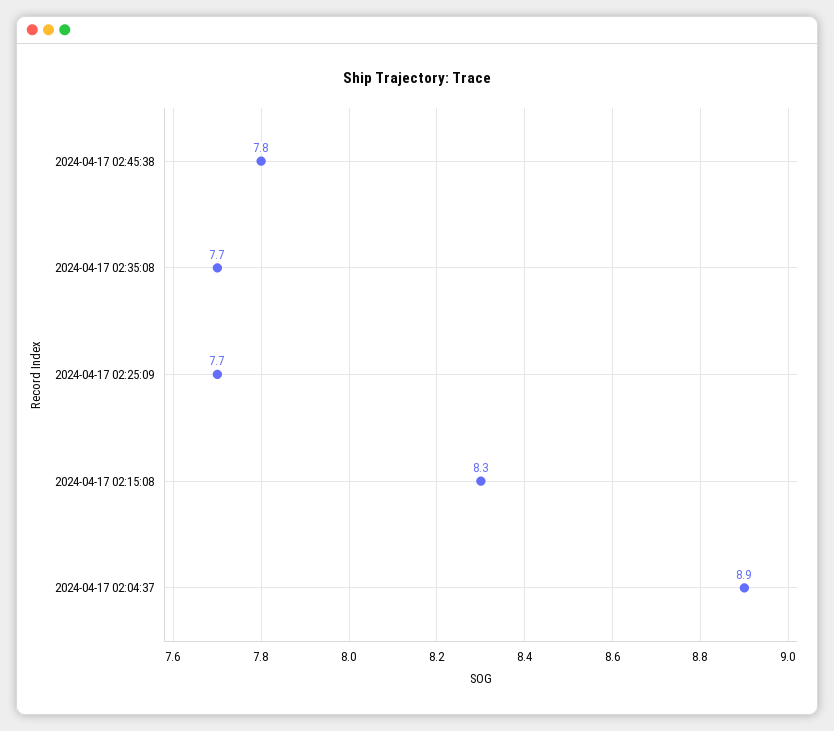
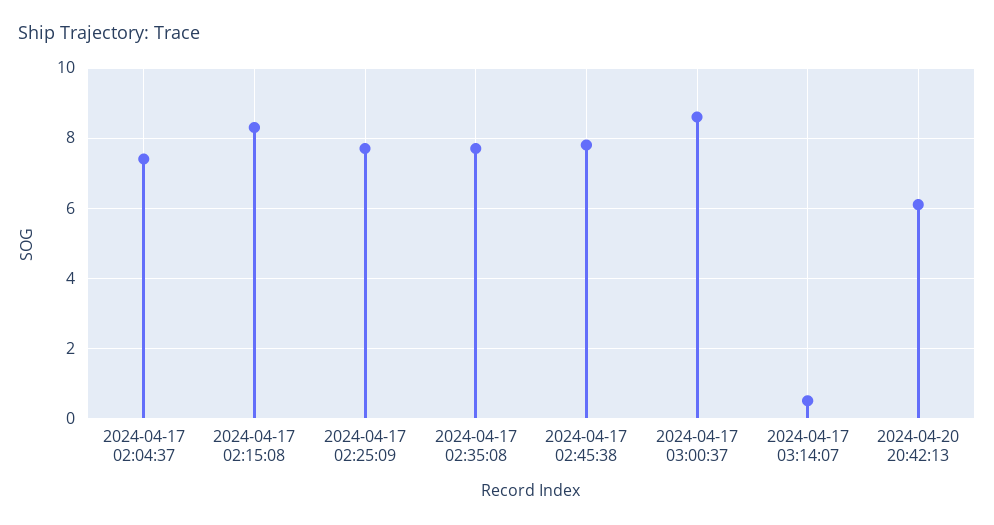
2024-04-17 02:04:37: 8.9 -> 7.5
2024-04-17 03:00:37: none -> 8.5
2024-04-17 03:14:07: none -> 0.5
2024-04-20 20:42:13: none -> 6

